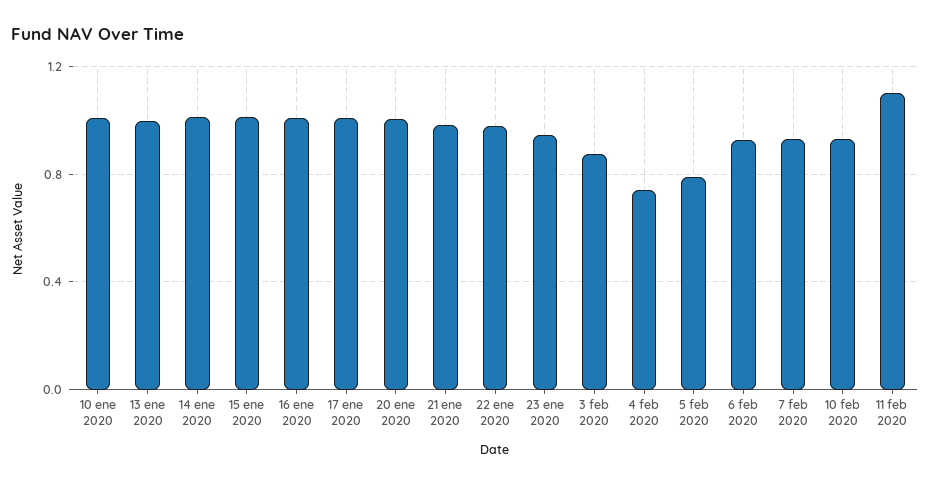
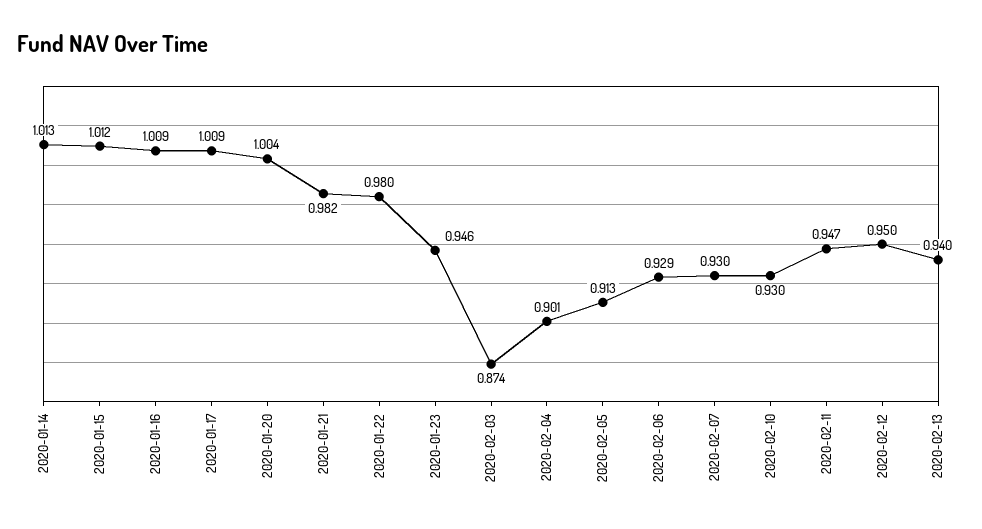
10 ene 2020: 1 -> none
13 ene 2020: 1 -> none
4 feb 2020: 0.75 -> 0.901
5 feb 2020: 0.8 -> 0.913
11 feb 2020: 1.1 -> 0.947
2020-02-12: none -> 0.95
2020-02-13: none -> 0.94

